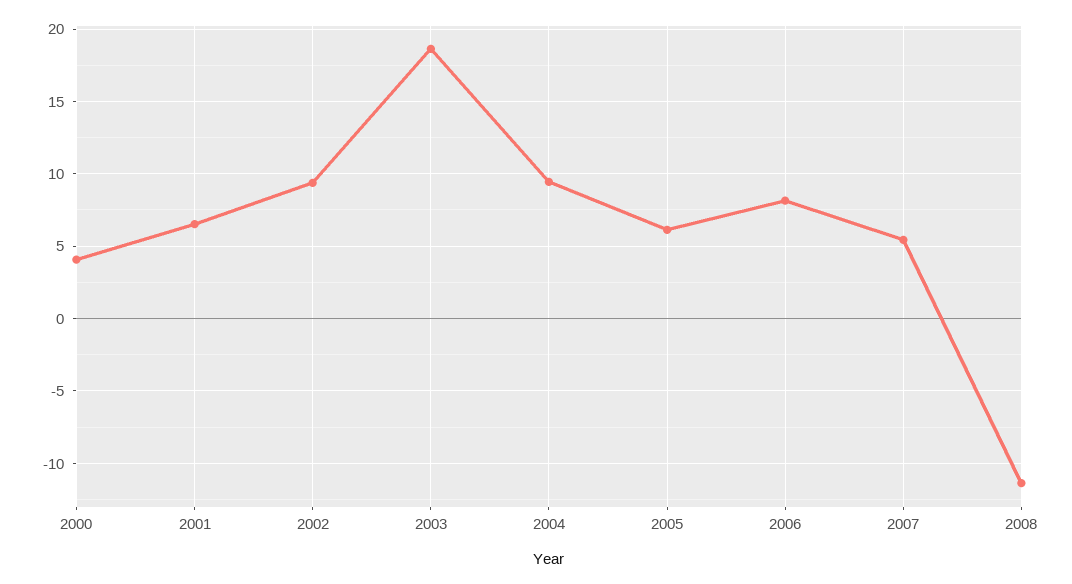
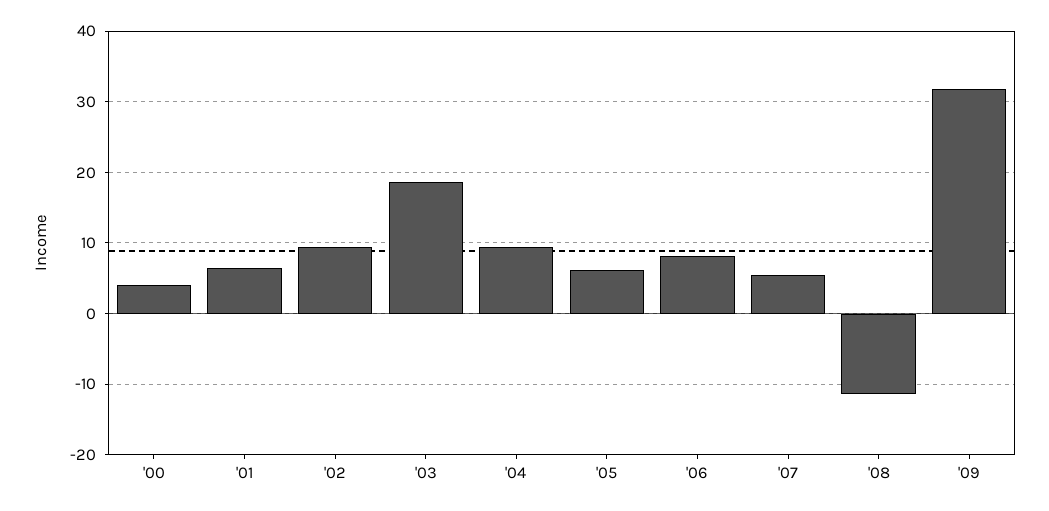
'09: none -> 32

